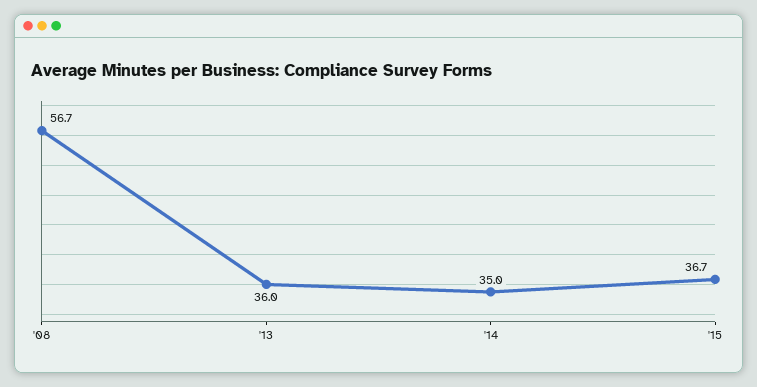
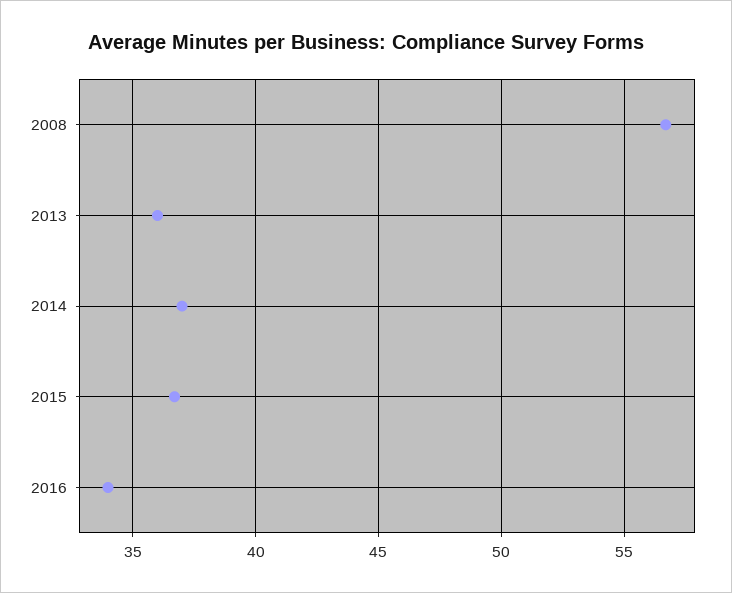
'14: 35 -> 37
2016: none -> 34

